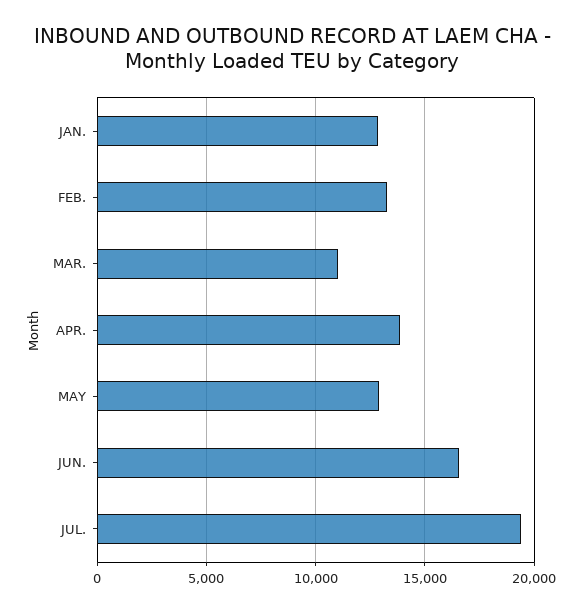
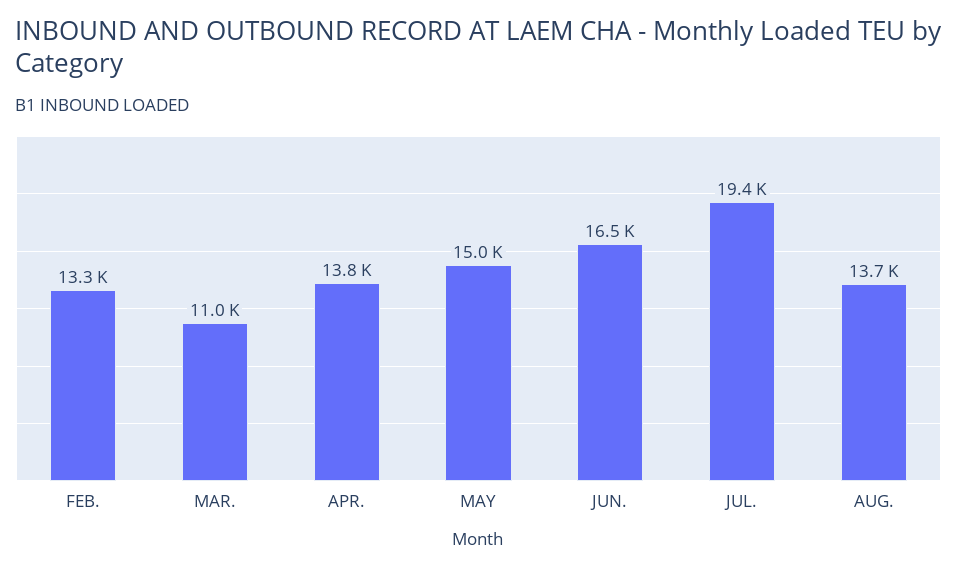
JAN.: 13000 -> none
MAY: 13000 -> 15000
AUG.: none -> 13700

